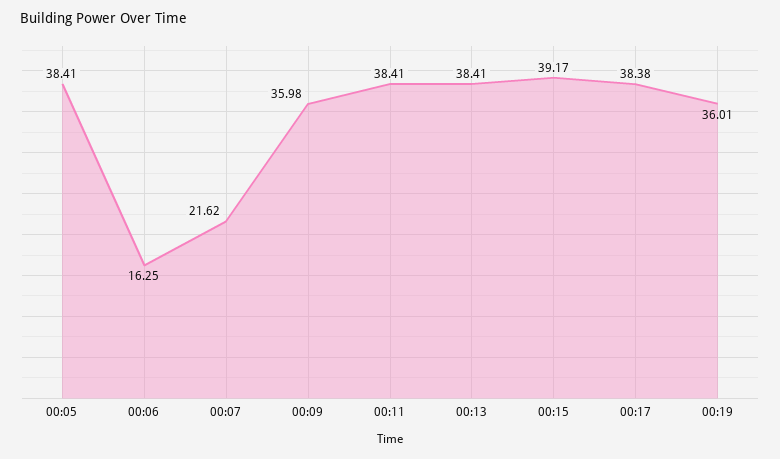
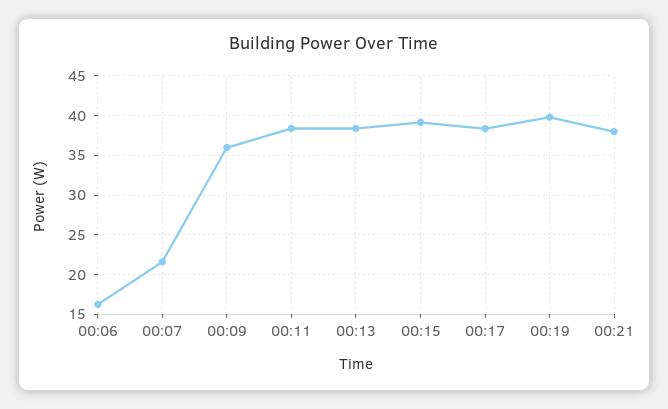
00:05: 38.41 -> none
00:19: 36.01 -> 40
00:21: none -> 38

